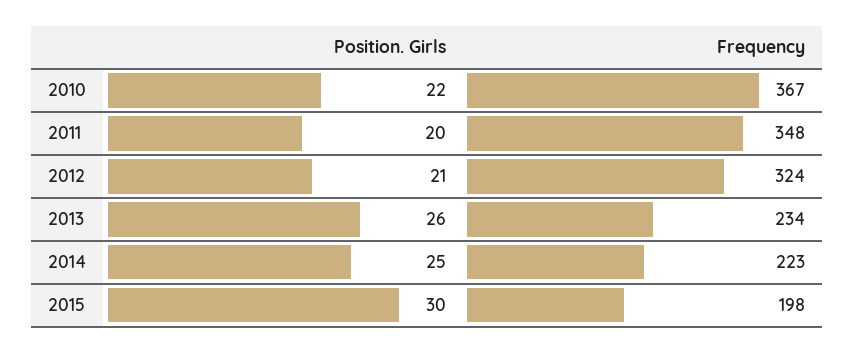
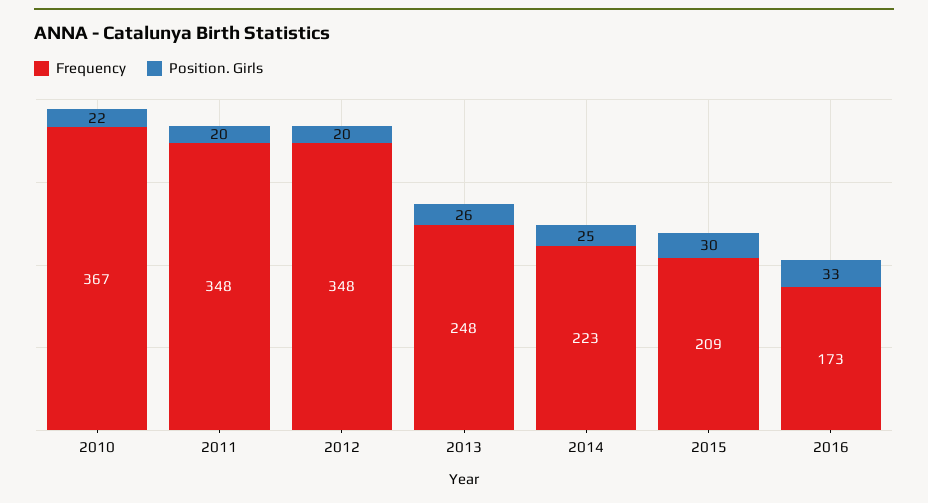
Position. Girls, 2012: 21 -> 20
Frequency, 2012: 324 -> 348
Frequency, 2013: 234 -> 248
Frequency, 2015: 198 -> 209
Frequency, 2016: none -> 173
Position. Girls, 2016: none -> 33

